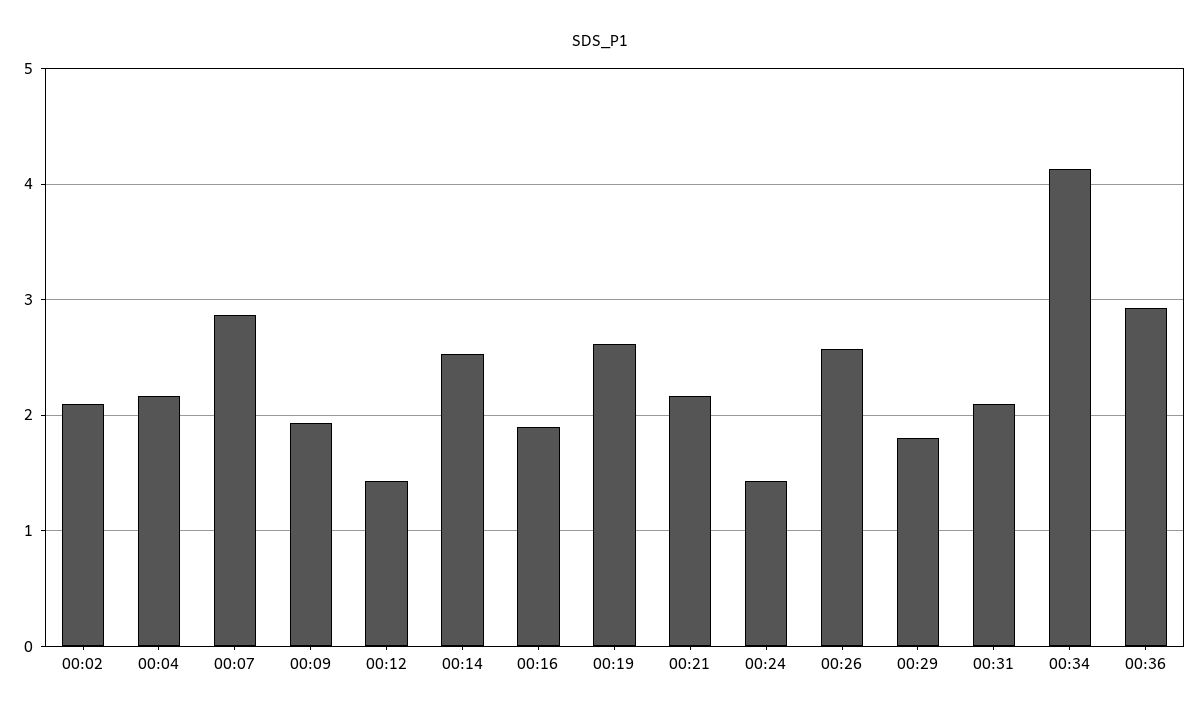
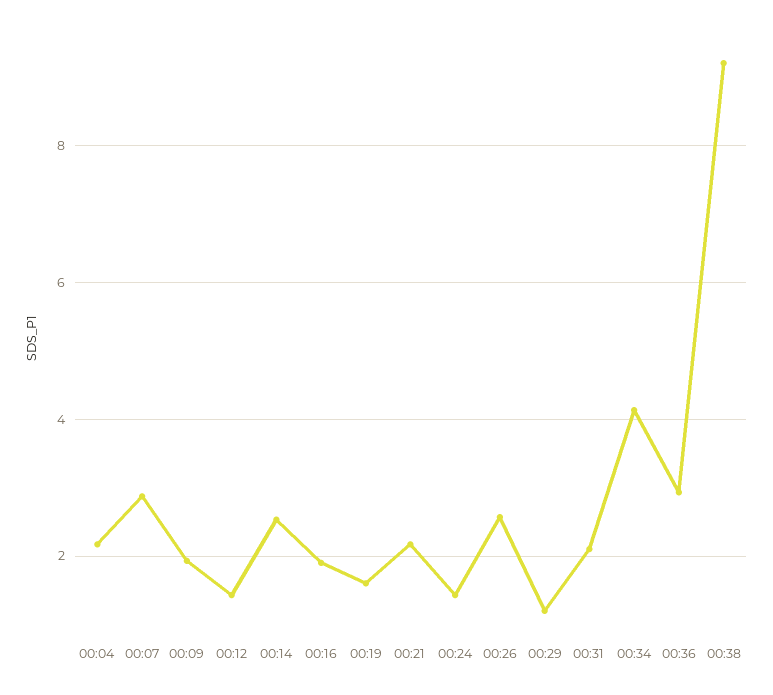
00:02: 2.1 -> none
00:19: 2.6 -> 1.6
00:29: 1.8 -> 1.2
00:38: none -> 9.2

